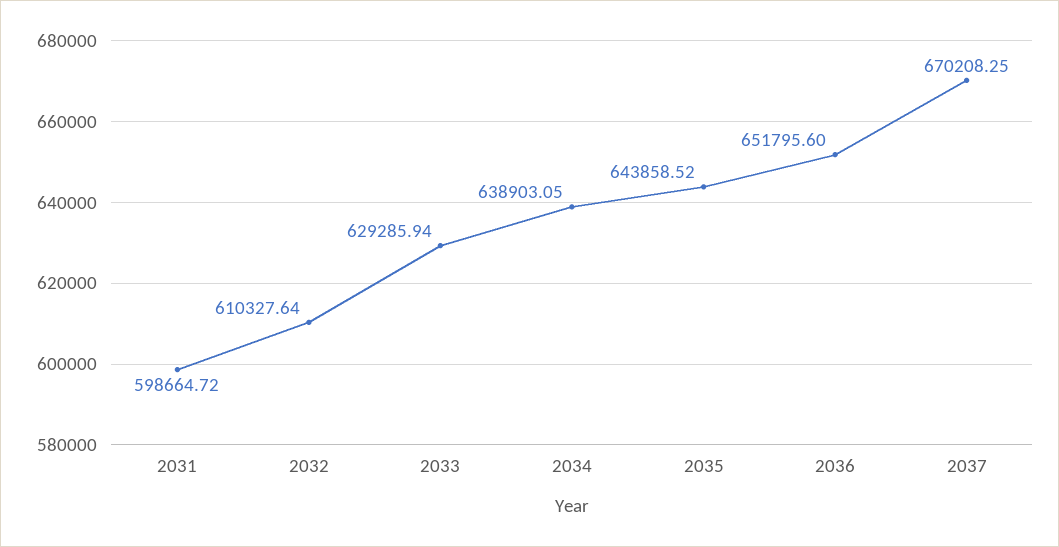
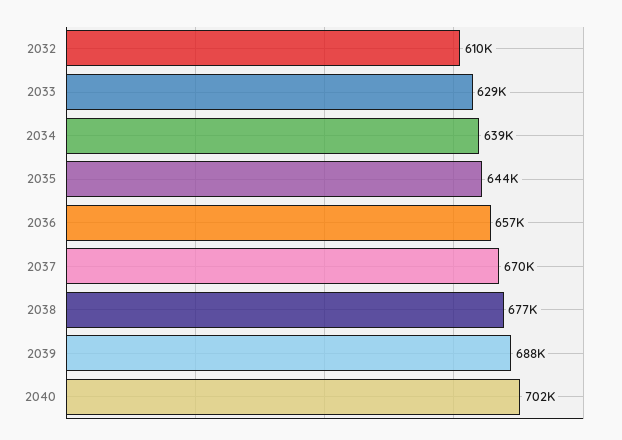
2031: 598664.72 -> none
2036: 651795.6 -> 657000
2038: none -> 677000
2039: none -> 688000
2040: none -> 702000

